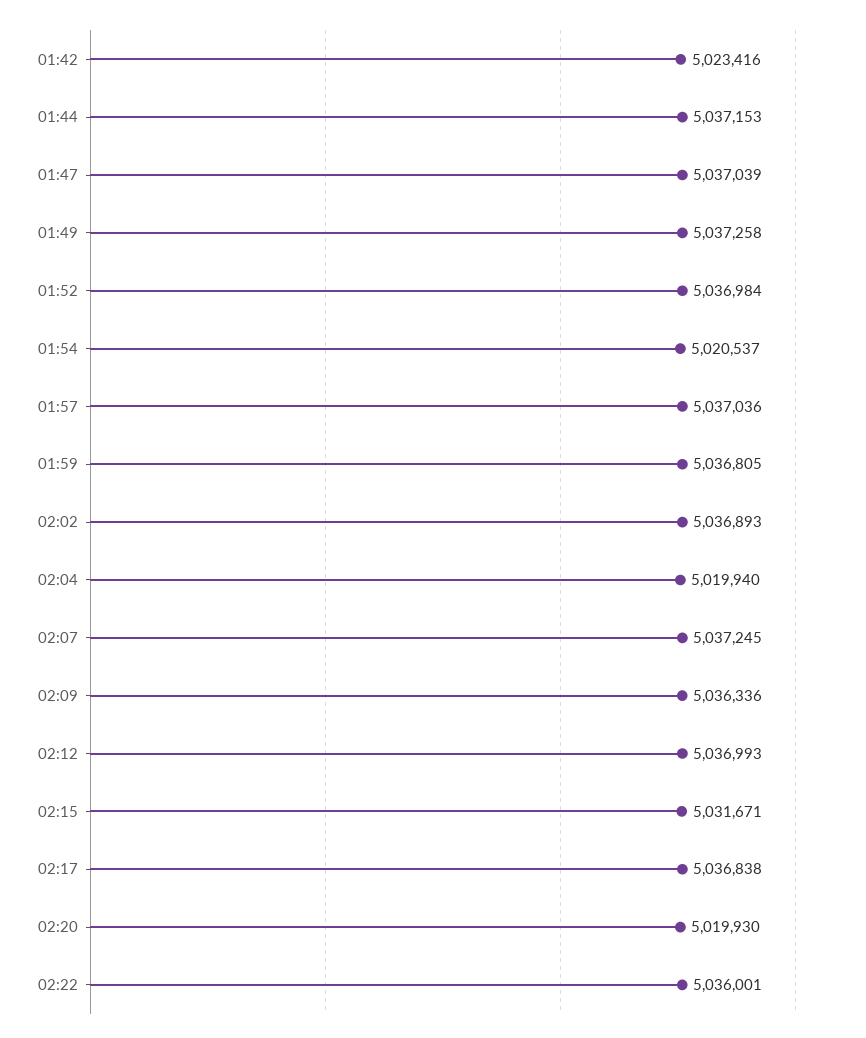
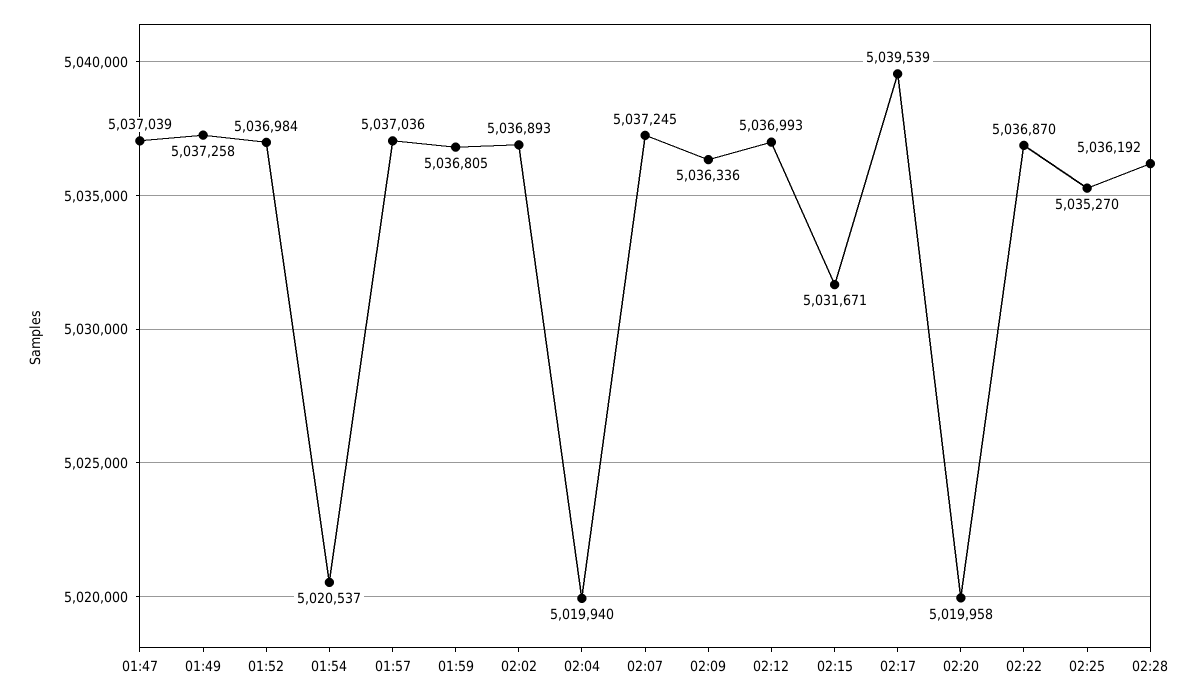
01:42: 5023416 -> none
01:44: 5037153 -> none
02:17: 5036838 -> 5039539
02:20: 5019930 -> 5019958
02:22: 5036001 -> 5036870
02:25: none -> 5035270
02:28: none -> 5036192

